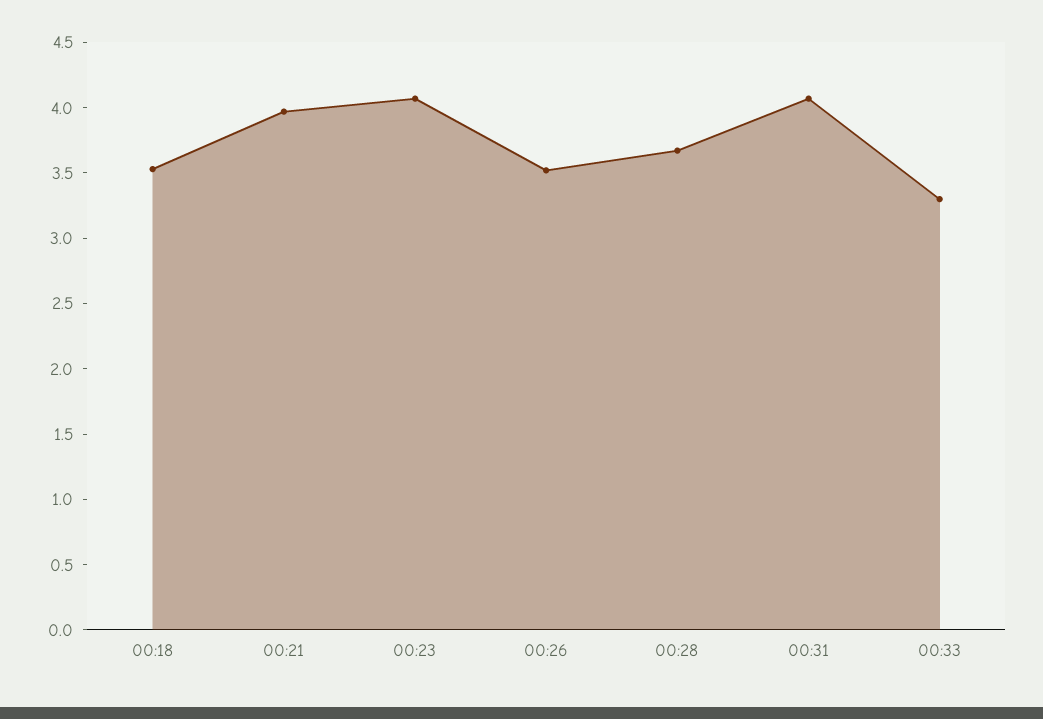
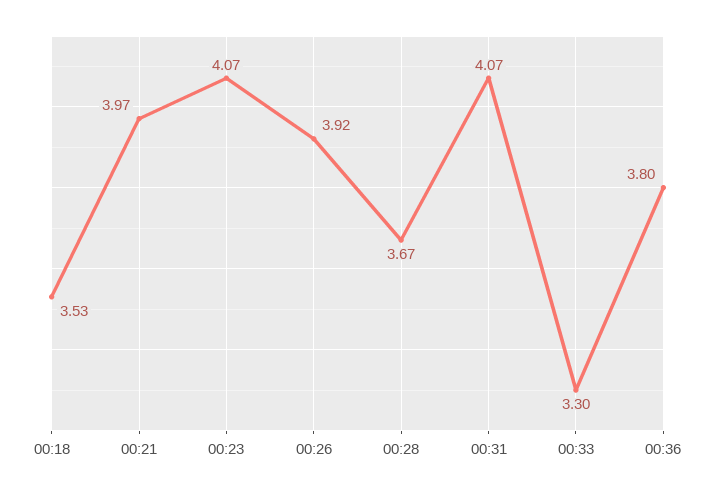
00:26: 3.5 -> 3.92
00:36: none -> 3.8

